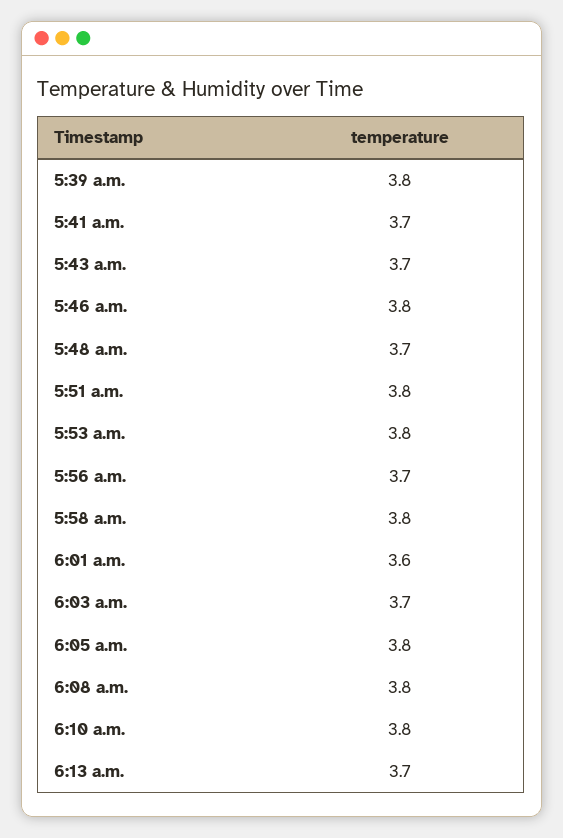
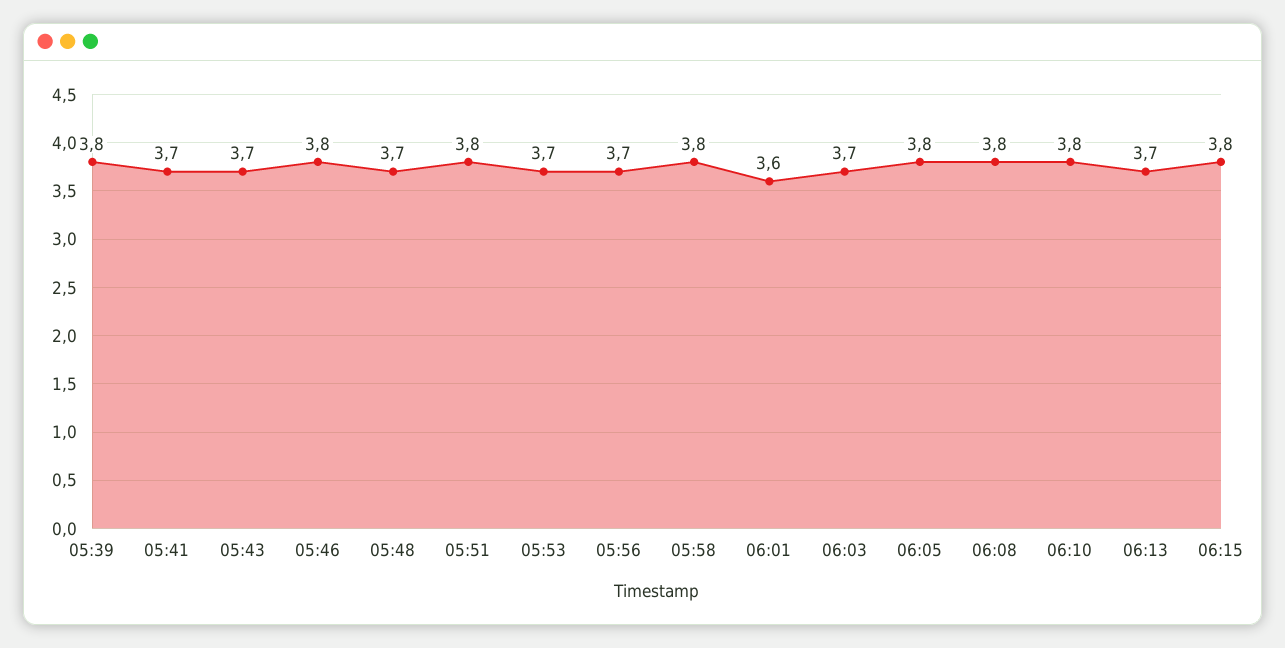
5:53 a.m.: 3.8 -> 3.7
06:15: none -> 3.8

